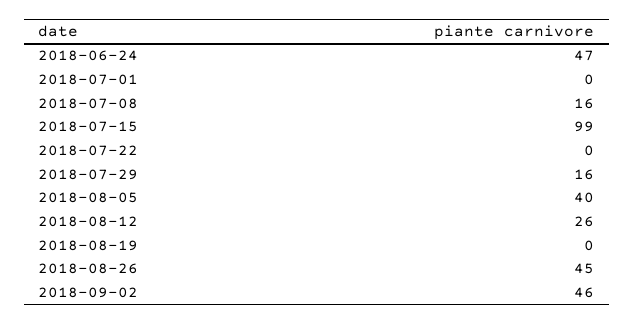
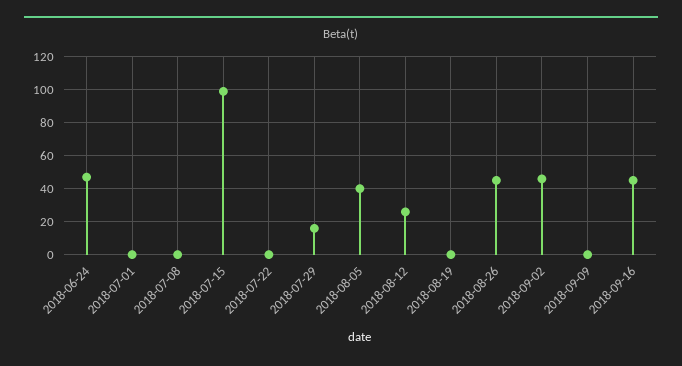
2018-07-08: 16 -> 0
2018-09-09: none -> 0
2018-09-16: none -> 45

